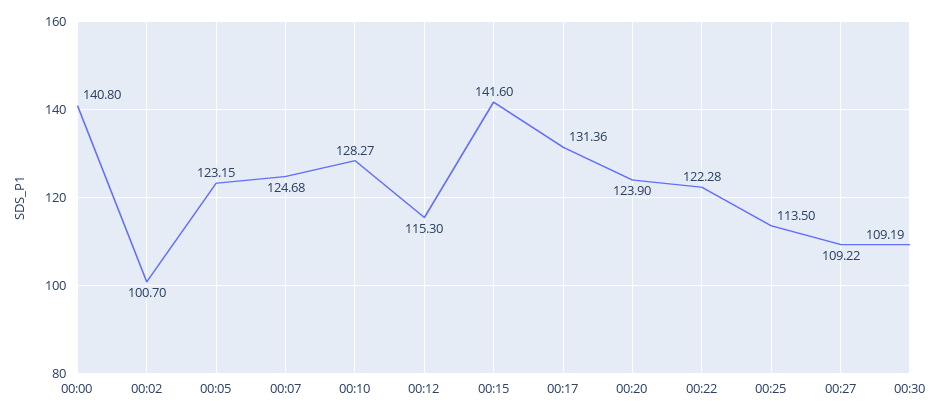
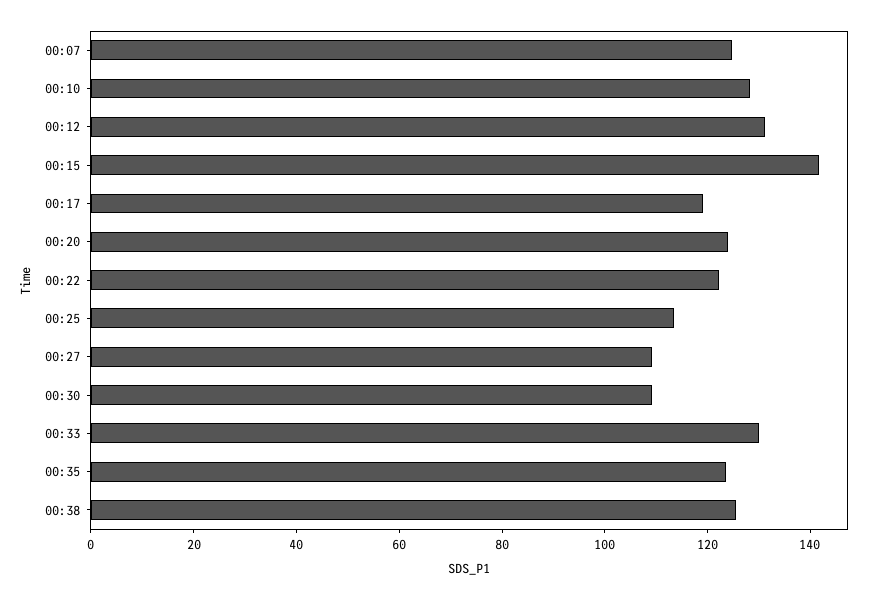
00:00: 140.8 -> none
00:02: 100.7 -> none
00:05: 123.15 -> none
00:12: 115.3 -> 130
00:17: 131.36 -> 120
00:33: none -> 130
00:35: none -> 125
00:38: none -> 125

